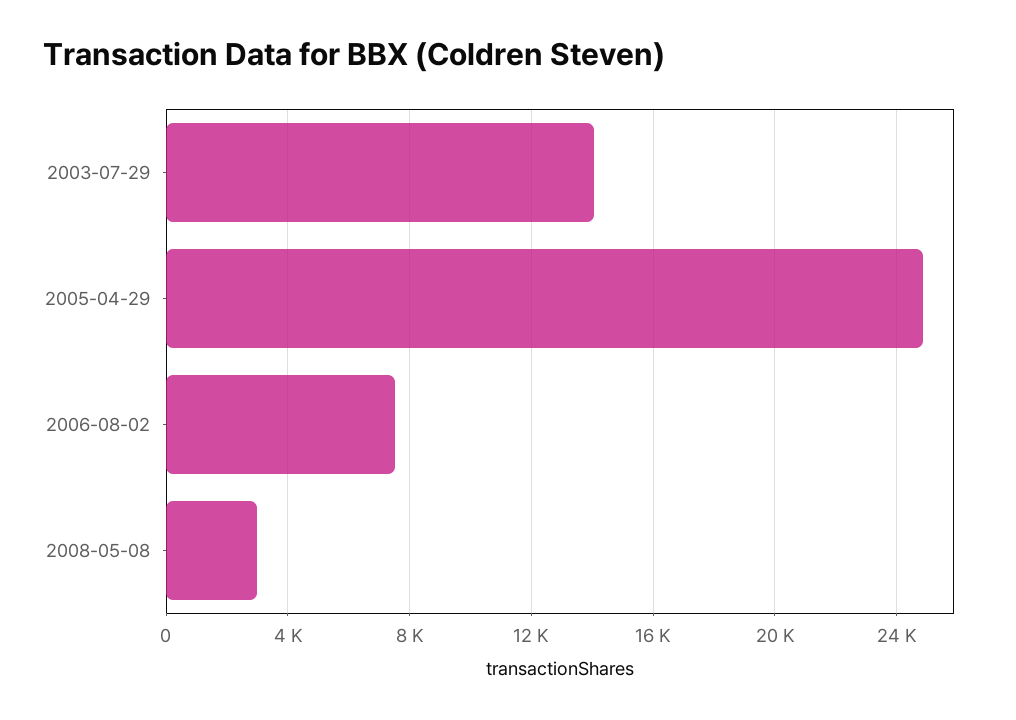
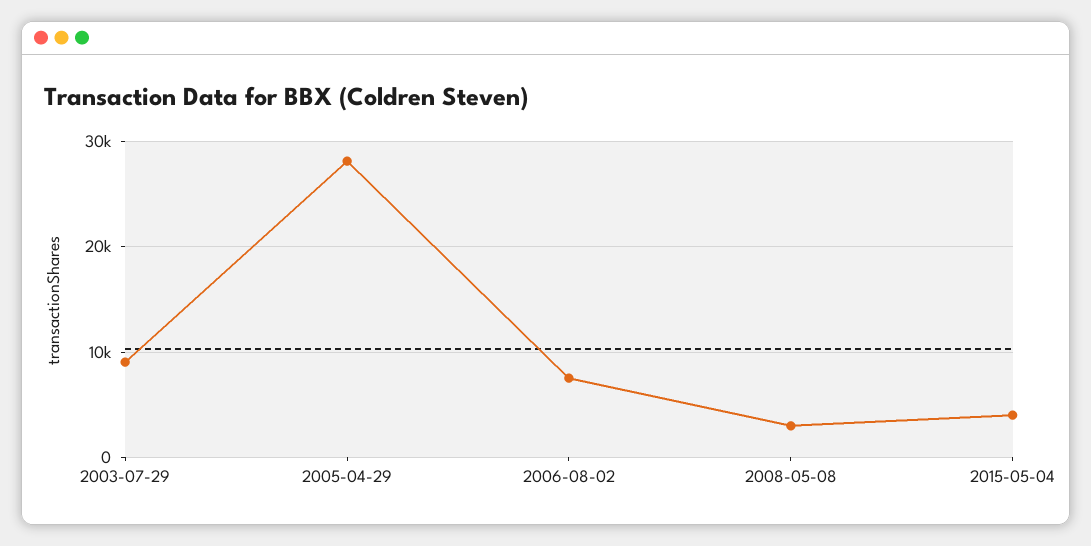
2003-07-29: 14000 -> 9000
2005-04-29: 25000 -> 28000
2015-05-04: none -> 4000

